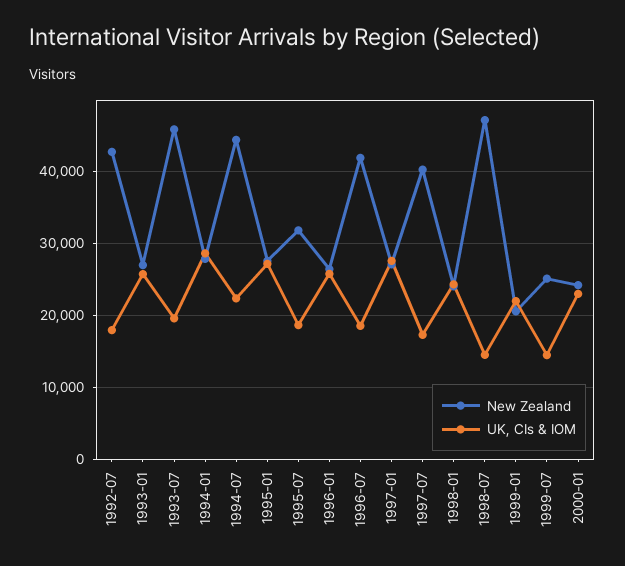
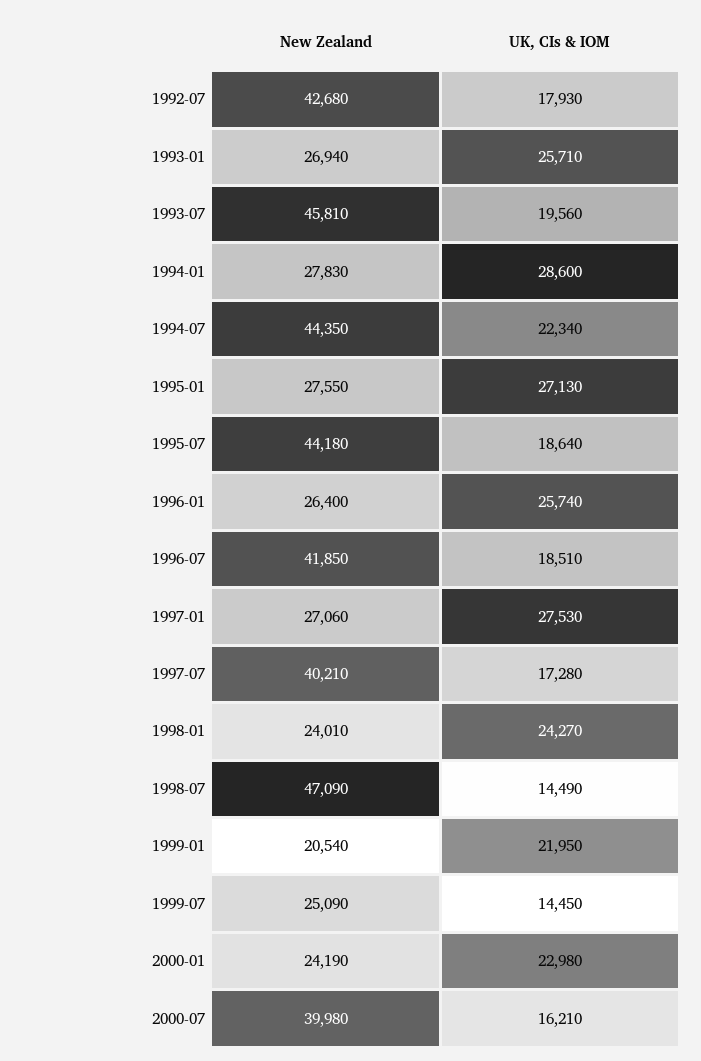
New Zealand, 1995-07: 32000 -> 44180
New Zealand, 2000-07: none -> 39980
UK, CIs & IOM, 2000-07: none -> 16210

